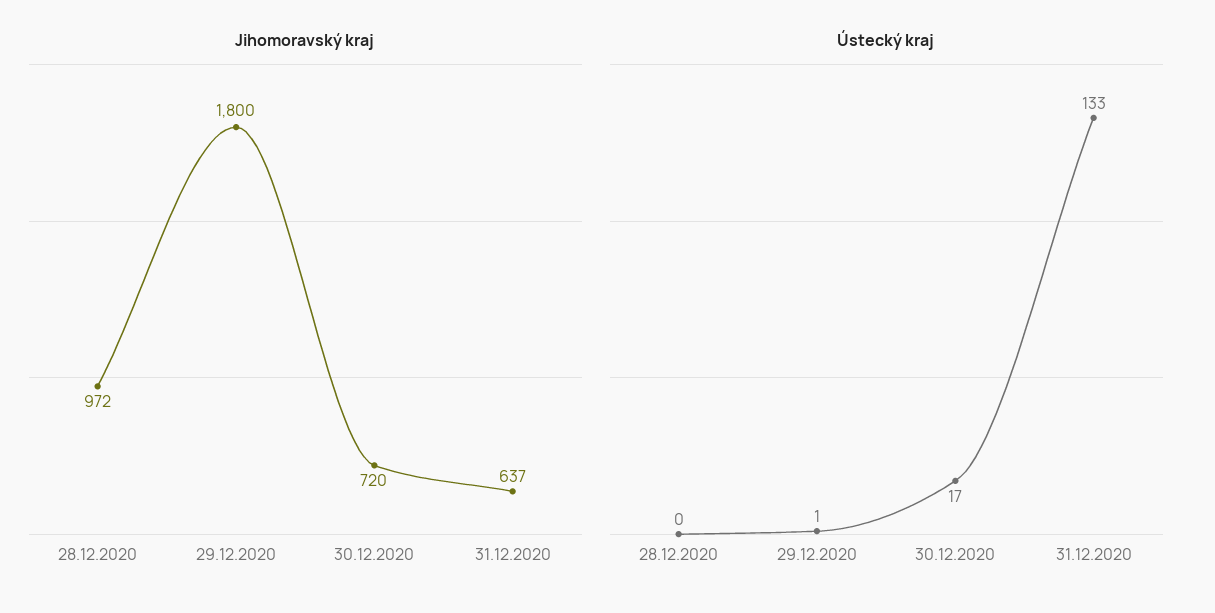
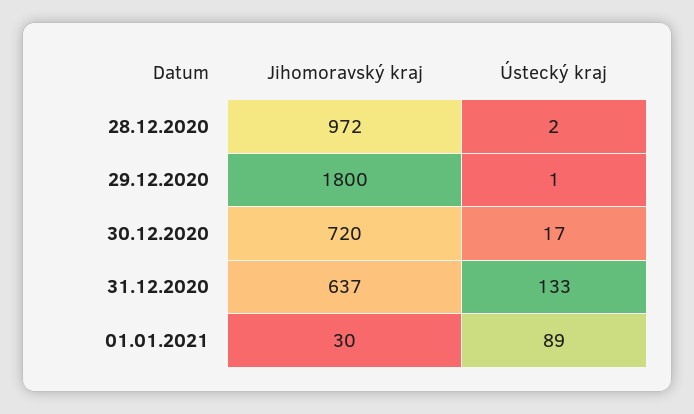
Ústecký kraj, 28.12.2020: 0 -> 2
Jihomoravský kraj, 01.01.2021: none -> 30
Ústecký kraj, 01.01.2021: none -> 89

